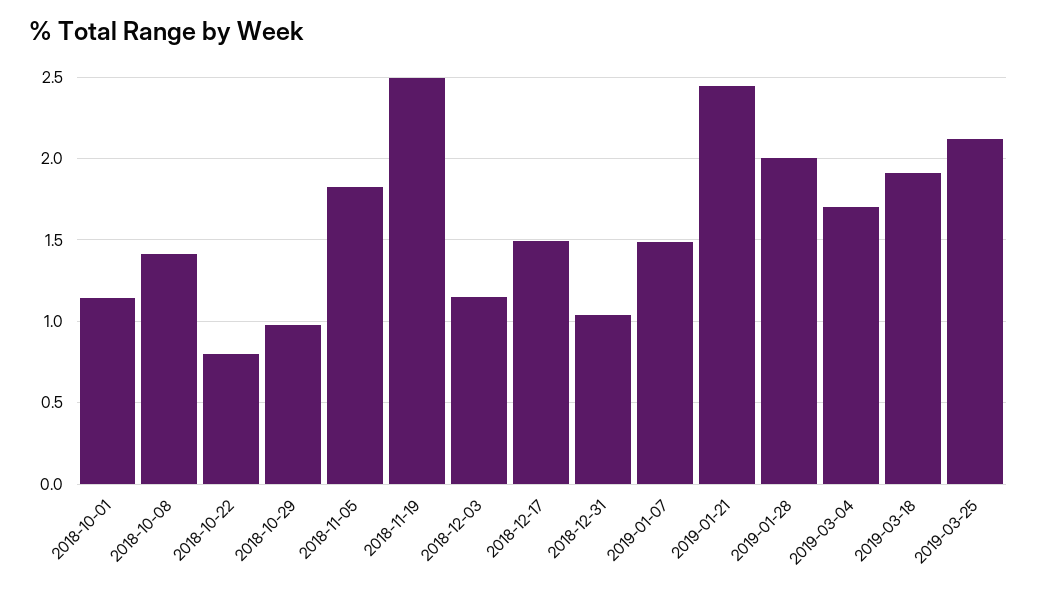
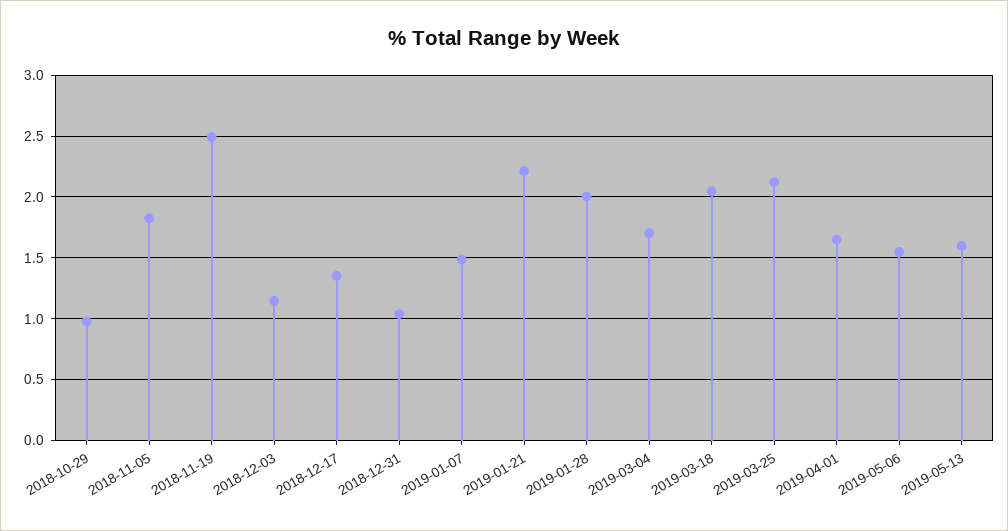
2018-10-01: 1.15 -> none
2018-10-08: 1.4 -> none
2018-10-22: 0.8 -> none
2018-12-17: 1.5 -> 1.35
2019-01-21: 2.45 -> 2.2
2019-03-18: 1.9 -> 2.05
2019-04-01: none -> 1.65
2019-05-06: none -> 1.55
2019-05-13: none -> 1.6

